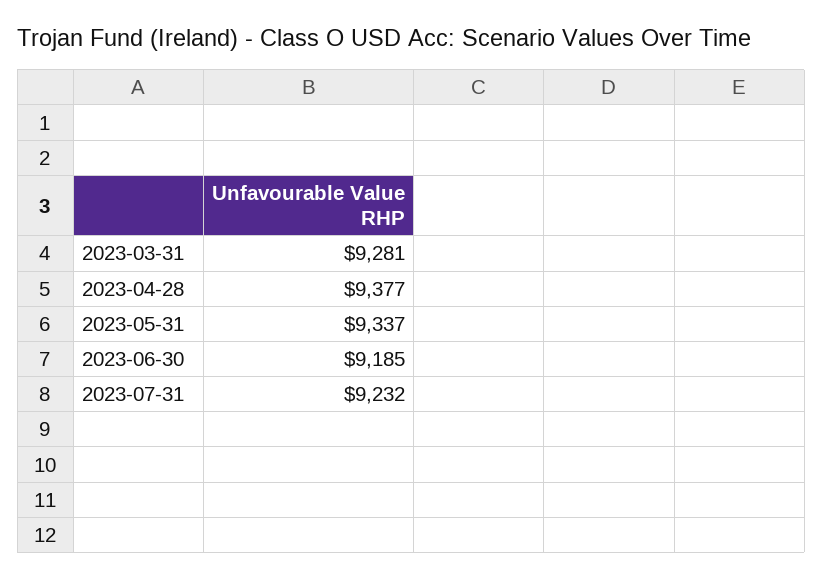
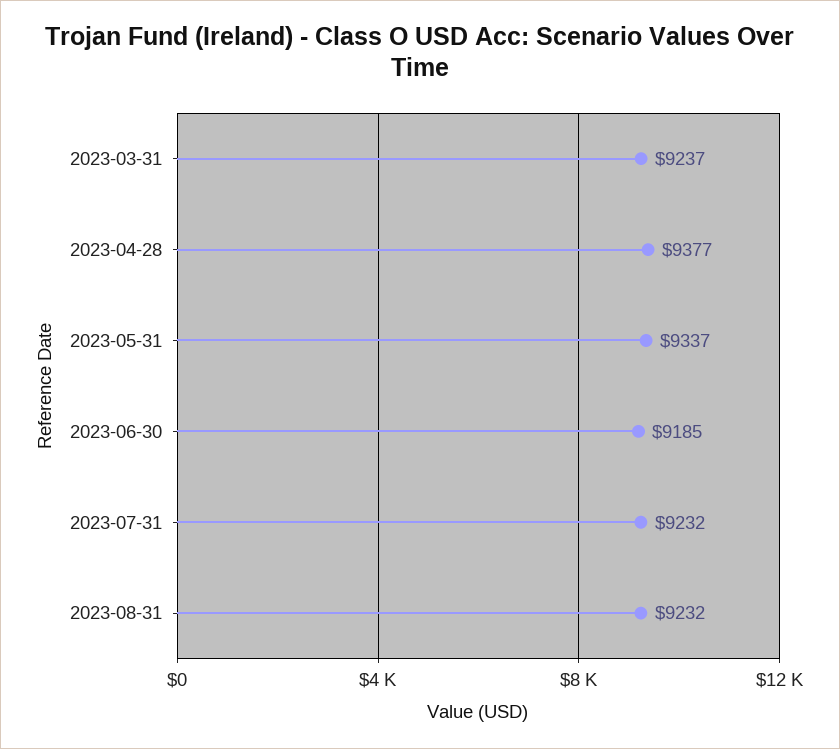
2023-03-31: 9281 -> 9237
2023-08-31: none -> 9232

